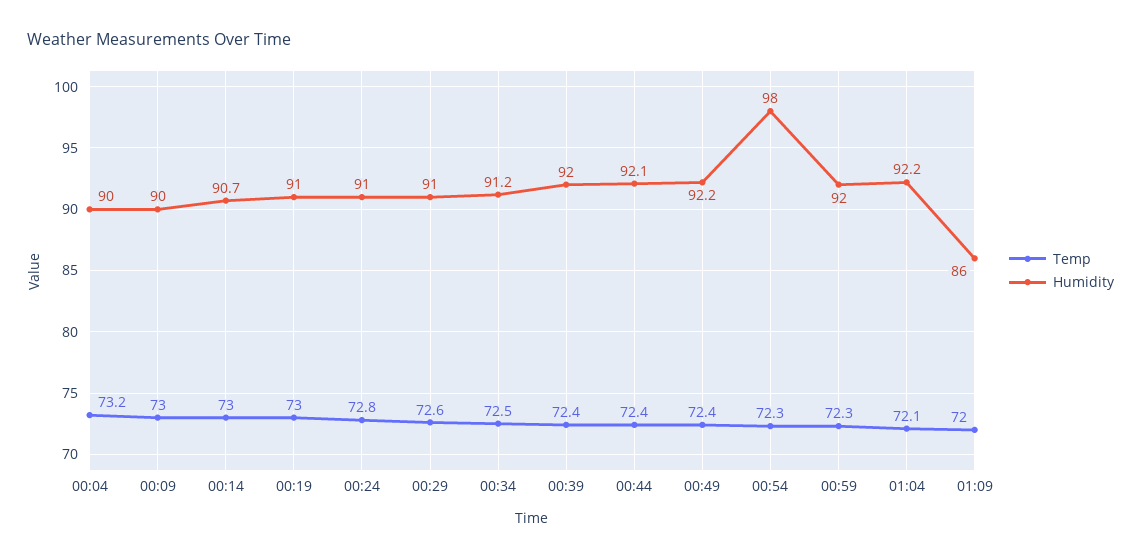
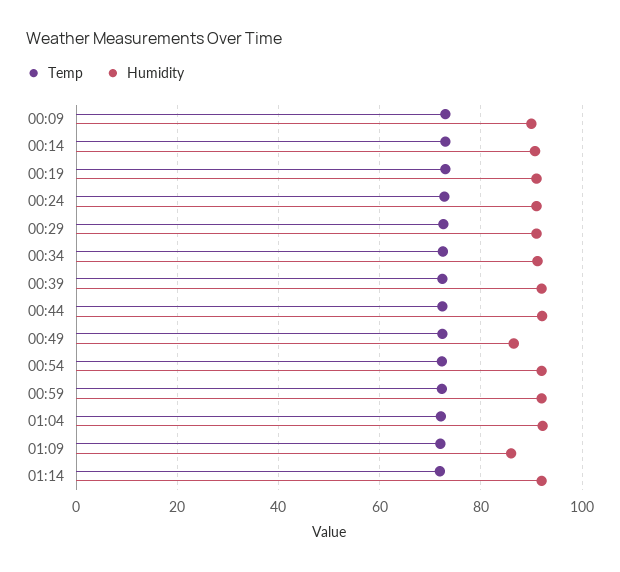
Temp, 00:04: 73.2 -> none
Humidity, 00:04: 90 -> none
Humidity, 00:49: 92.2 -> 86
Humidity, 00:54: 98 -> 92
Temp, 01:14: none -> 72
Humidity, 01:14: none -> 92

